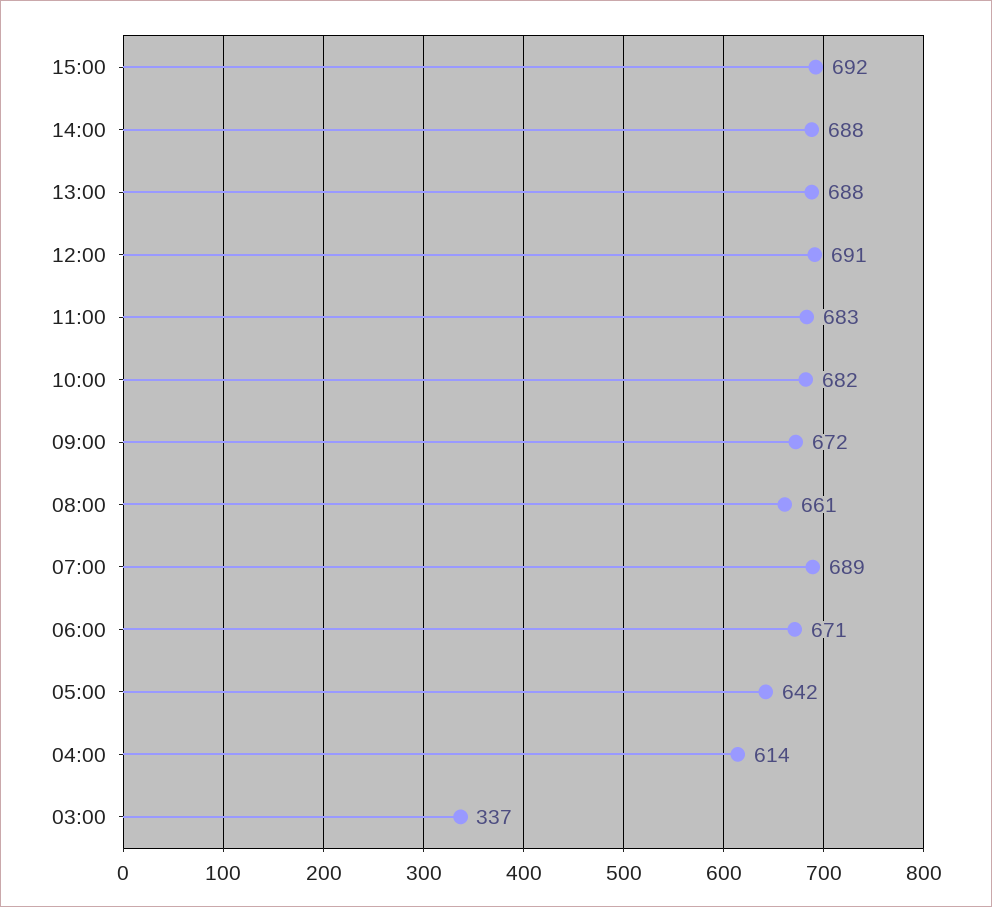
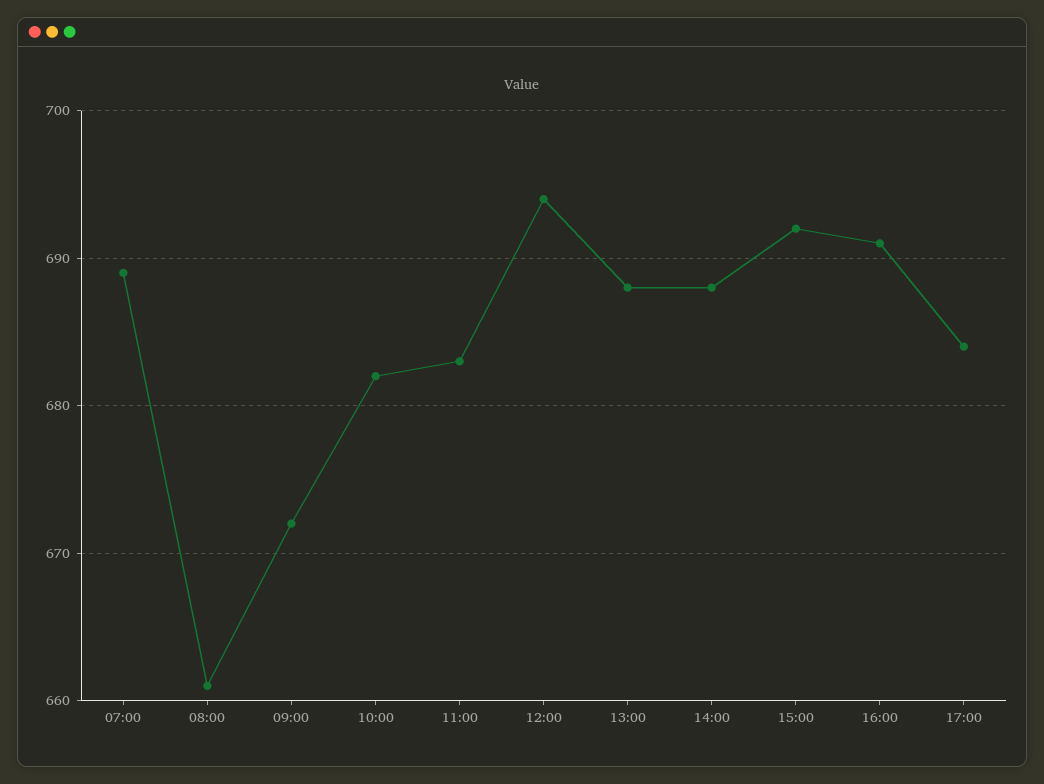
12:00: 691 -> 694
06:00: 671 -> none
05:00: 642 -> none
04:00: 614 -> none
03:00: 337 -> none
16:00: none -> 691
17:00: none -> 684

